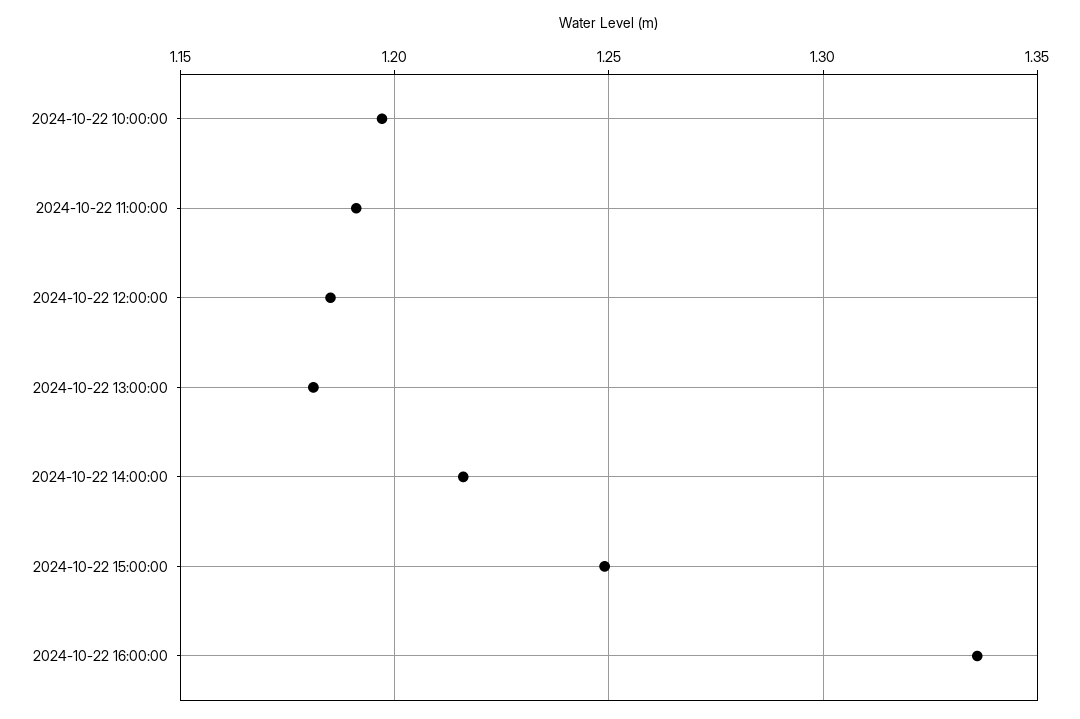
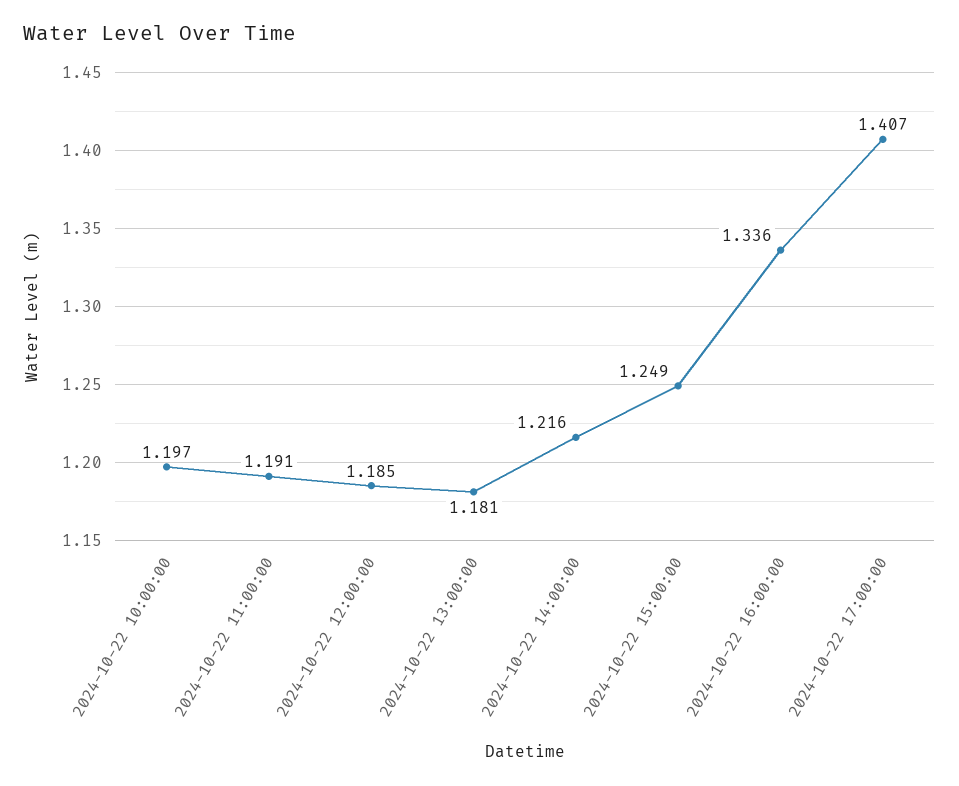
2024-10-22 17:00:00: none -> 1.407

